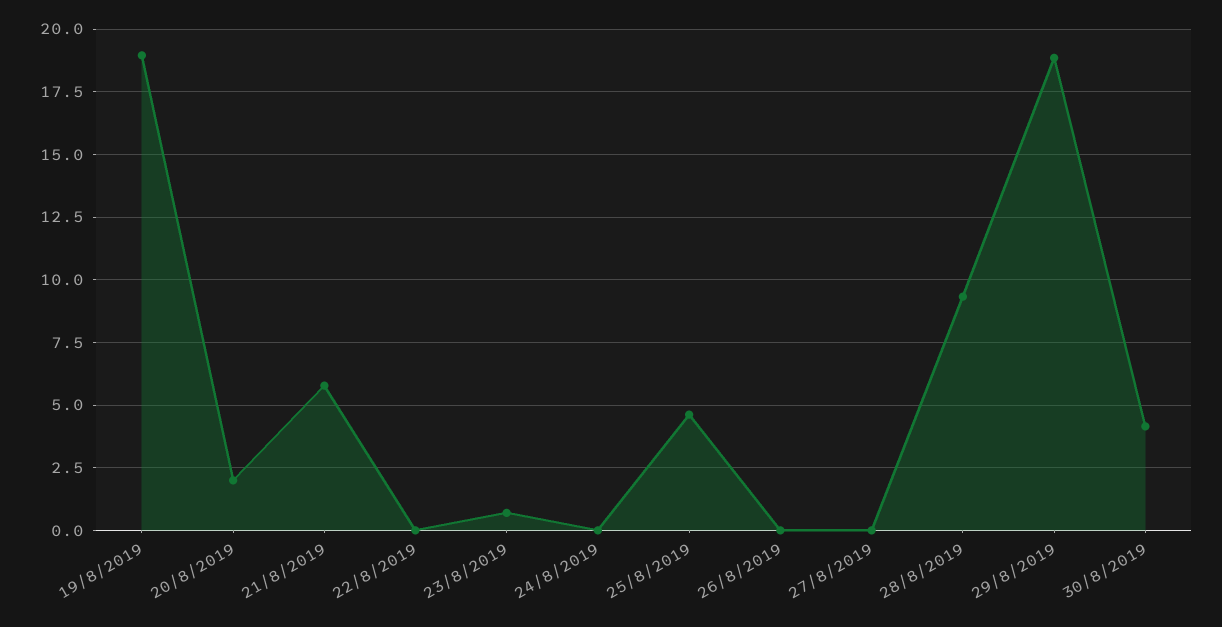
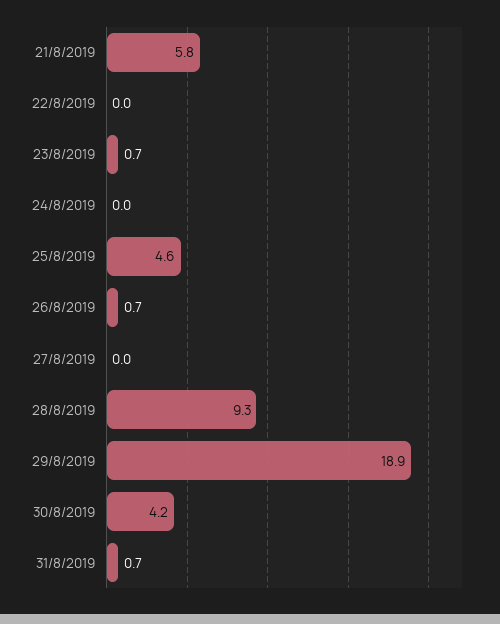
19/8/2019: 19 -> none
20/8/2019: 2 -> none
26/8/2019: 0 -> 0.7
31/8/2019: none -> 0.7

